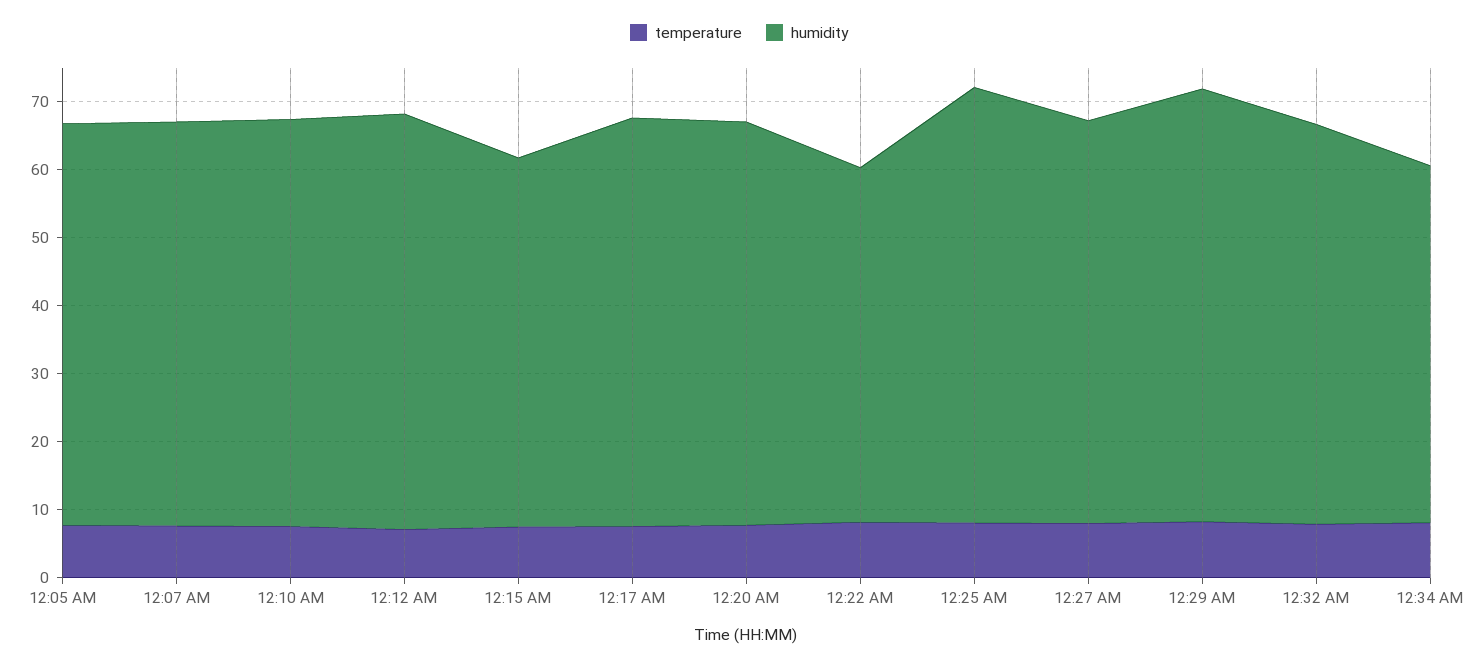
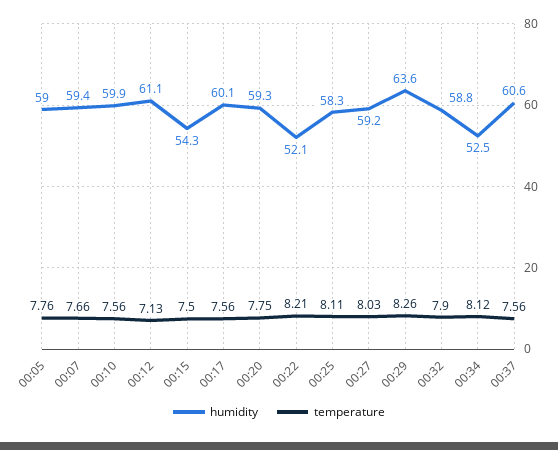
humidity, 12:25 AM: 64 -> 58.3
humidity, 00:37: none -> 60.6
temperature, 00:37: none -> 7.56

